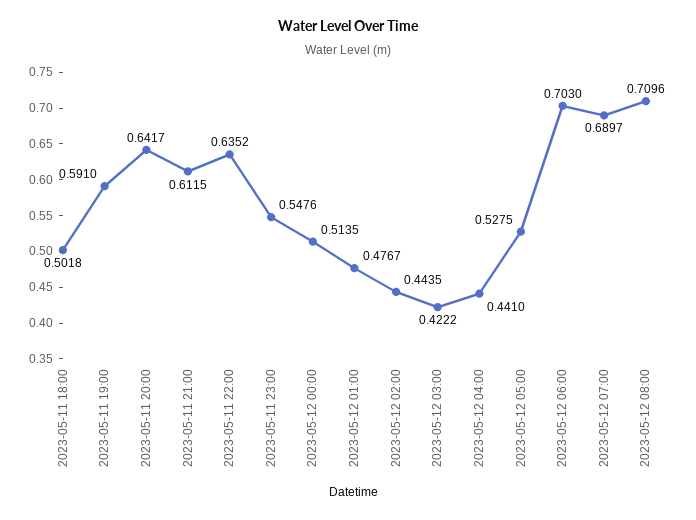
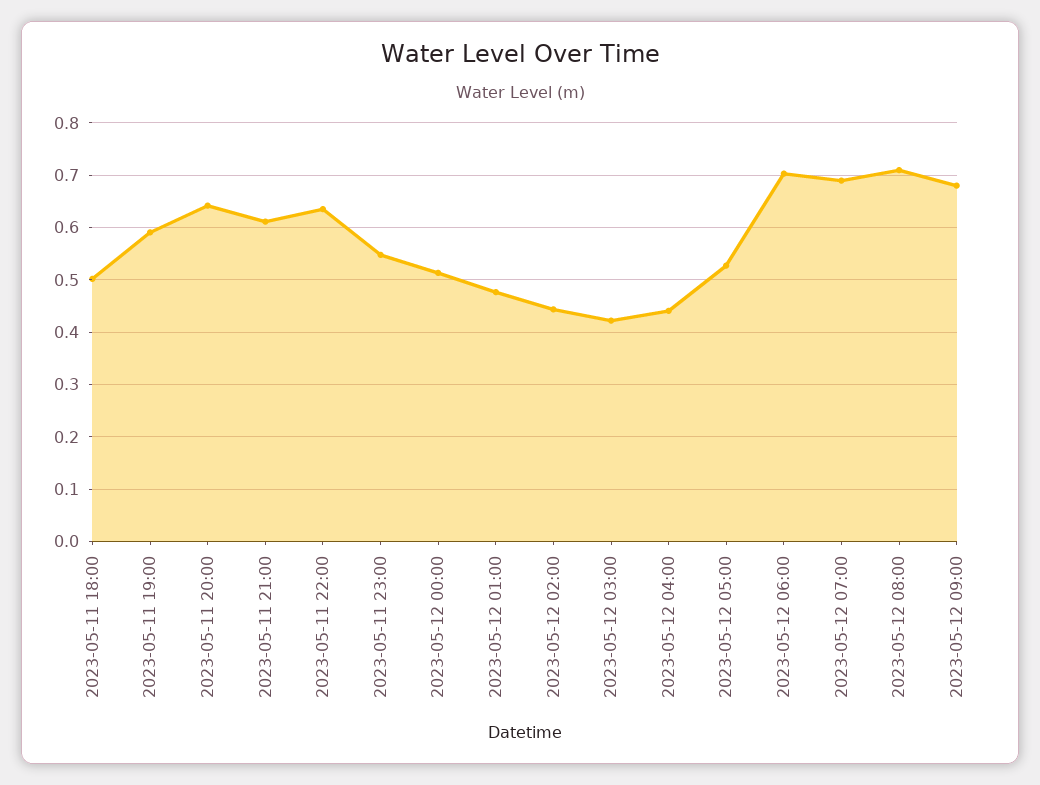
2023-05-12 09:00: none -> 0.68

